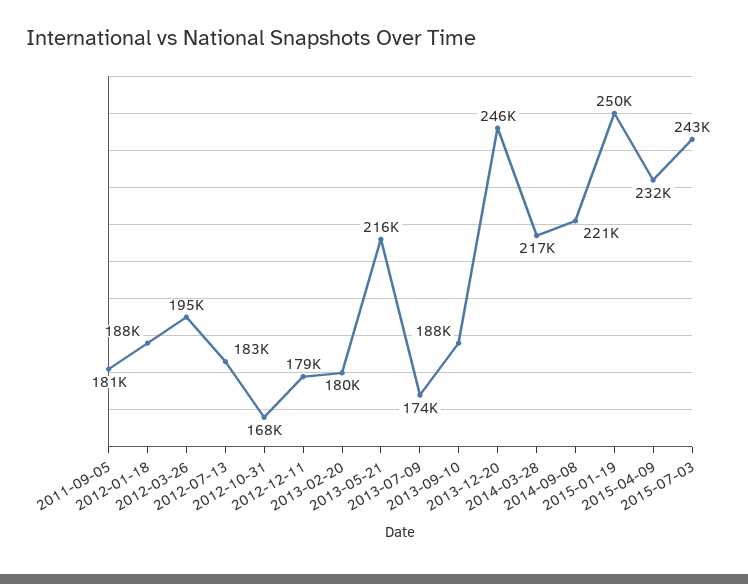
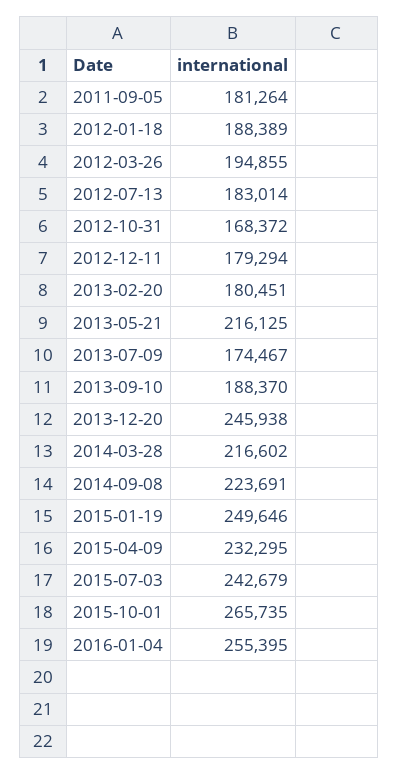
2014-09-08: 221000 -> 223691
2015-10-01: none -> 265735
2016-01-04: none -> 255395

